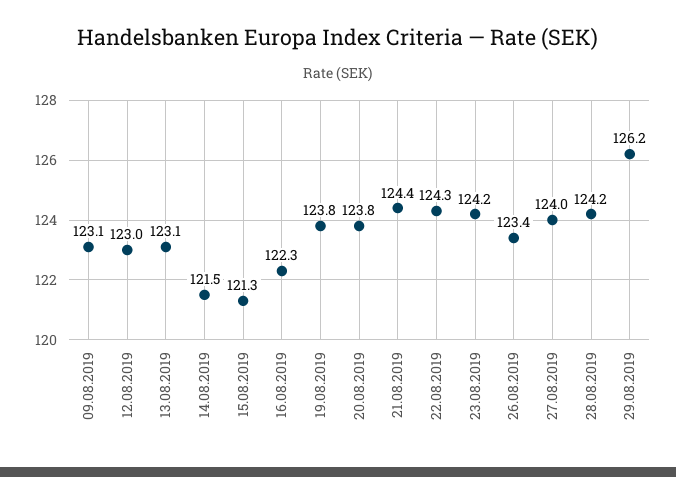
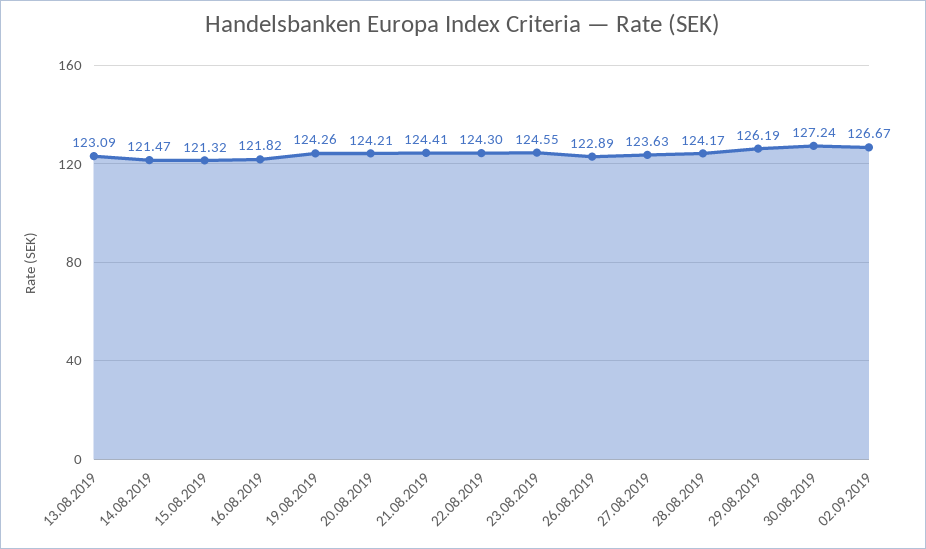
09.08.2019: 123.1 -> none
12.08.2019: 123 -> none
16.08.2019: 122.3 -> 121.82
19.08.2019: 123.8 -> 124.26
20.08.2019: 123.8 -> 124.21
23.08.2019: 124.2 -> 124.55
26.08.2019: 123.4 -> 122.89
27.08.2019: 124 -> 123.63
30.08.2019: none -> 127.24
02.09.2019: none -> 126.67

